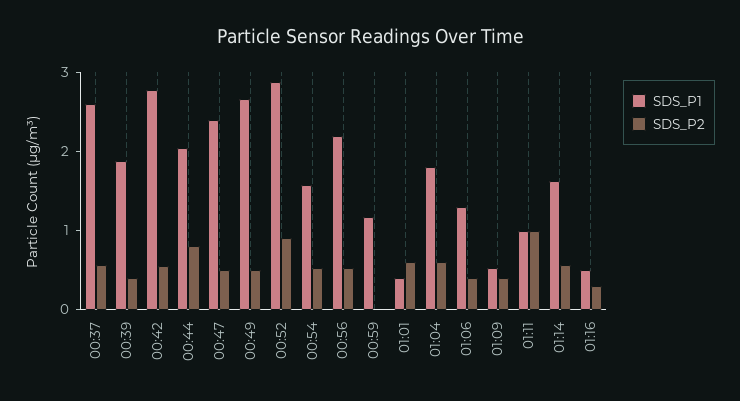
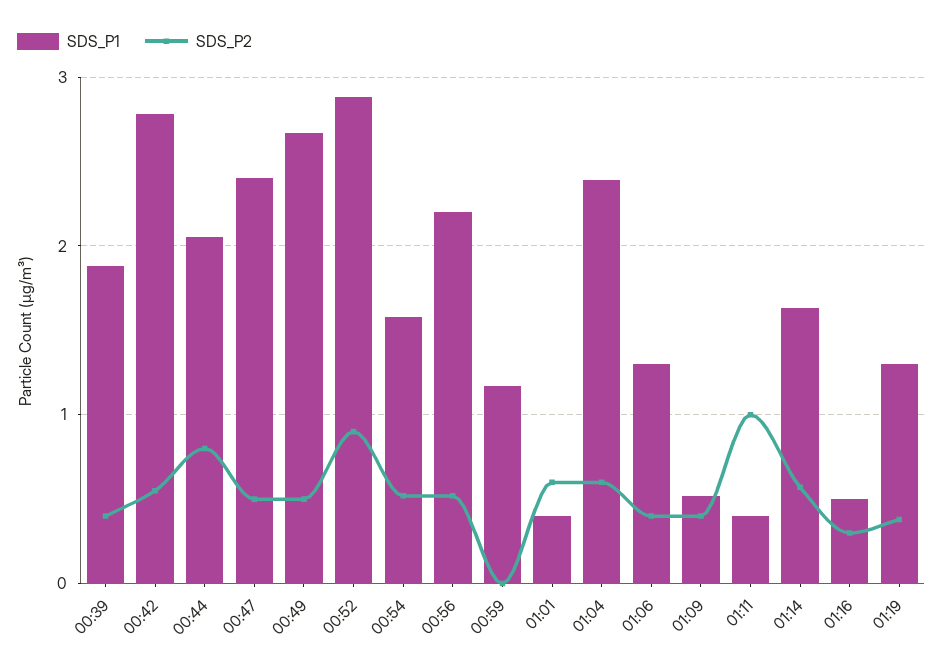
SDS_P1, 00:37: 2.6 -> none
SDS_P2, 00:37: 0.6 -> none
SDS_P1, 01:04: 1.8 -> 2.4
SDS_P1, 01:11: 1 -> 0.4
SDS_P1, 01:19: none -> 1.3
SDS_P2, 01:19: none -> 0.4

